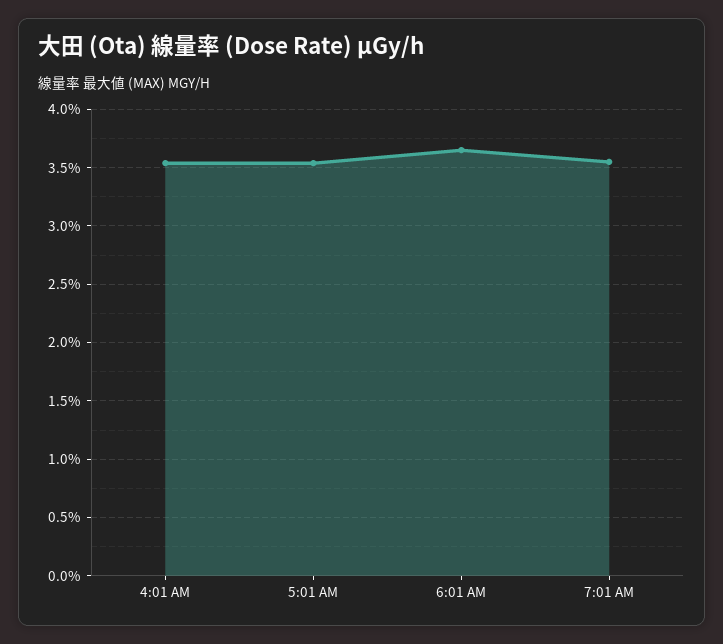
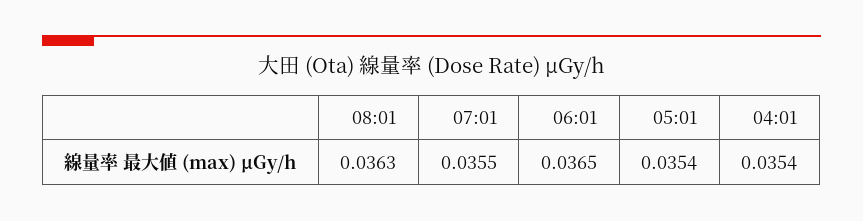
08:01: none -> 0.0363

